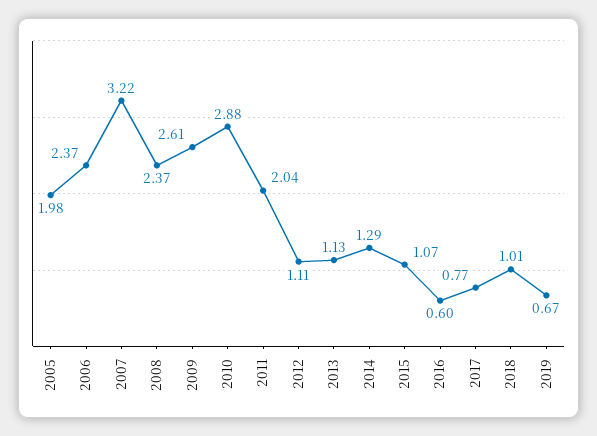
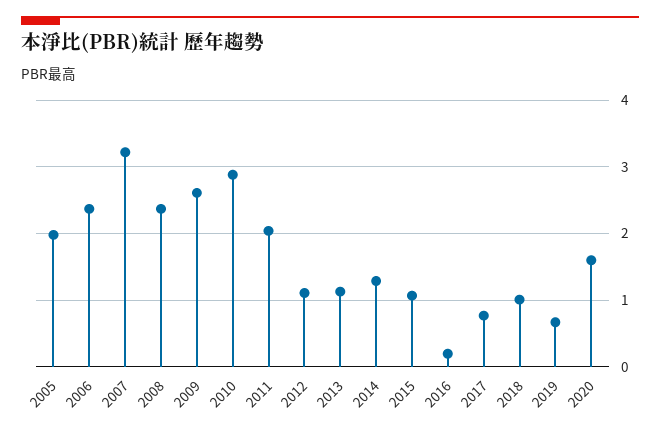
2016: 0.6 -> 0.2
2020: none -> 1.6

